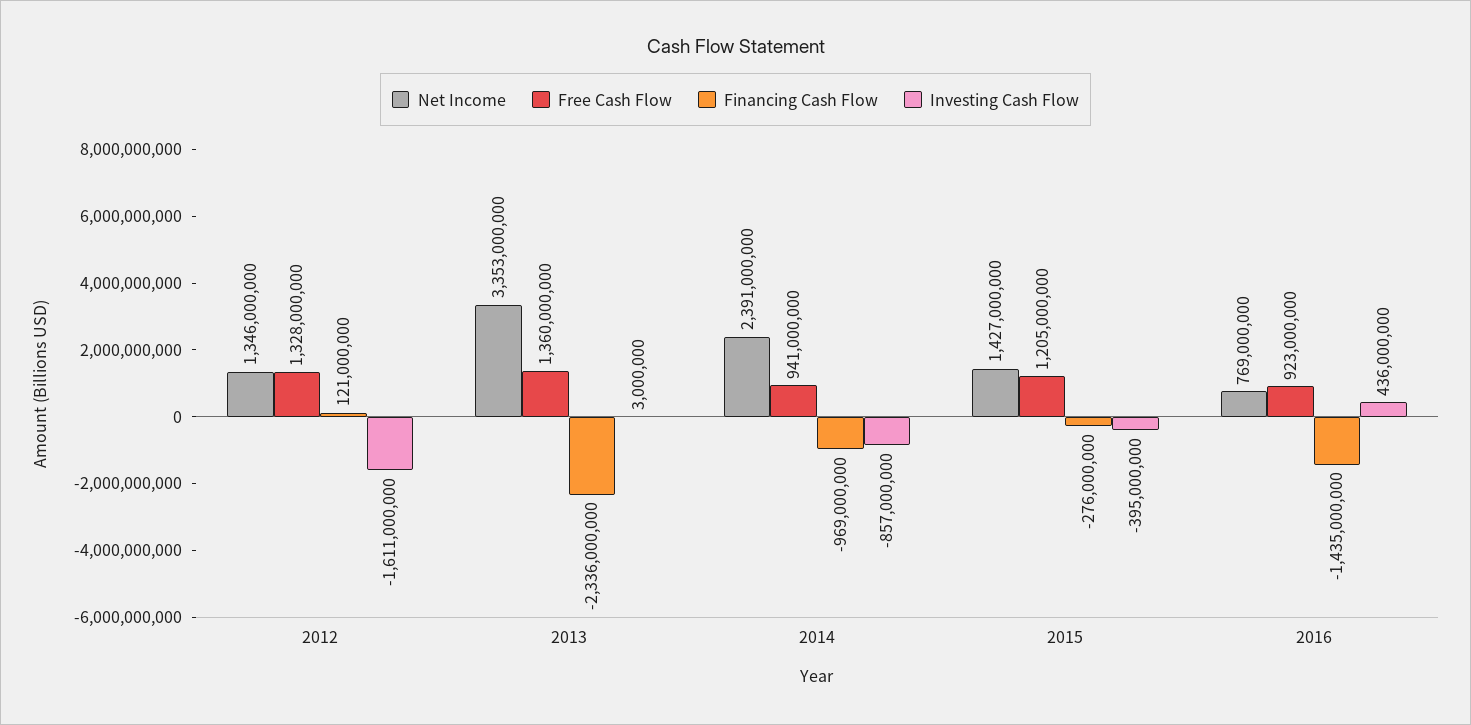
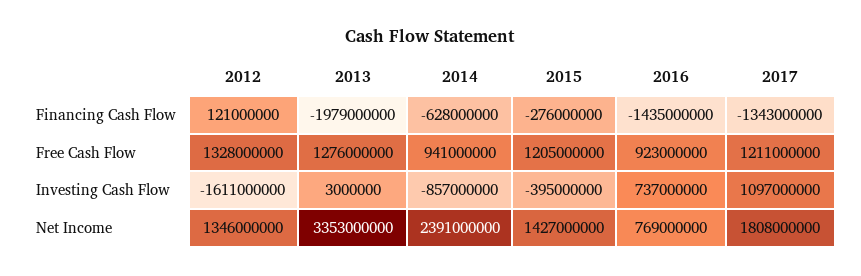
Free Cash Flow, 2013: 1360000000 -> 1276000000
Financing Cash Flow, 2013: -2336000000 -> -1979000000
Financing Cash Flow, 2014: -969000000 -> -628000000
Investing Cash Flow, 2016: 436000000 -> 737000000
Financing Cash Flow, 2017: none -> -1343000000
Free Cash Flow, 2017: none -> 1211000000
Investing Cash Flow, 2017: none -> 1097000000
Net Income, 2017: none -> 1808000000

